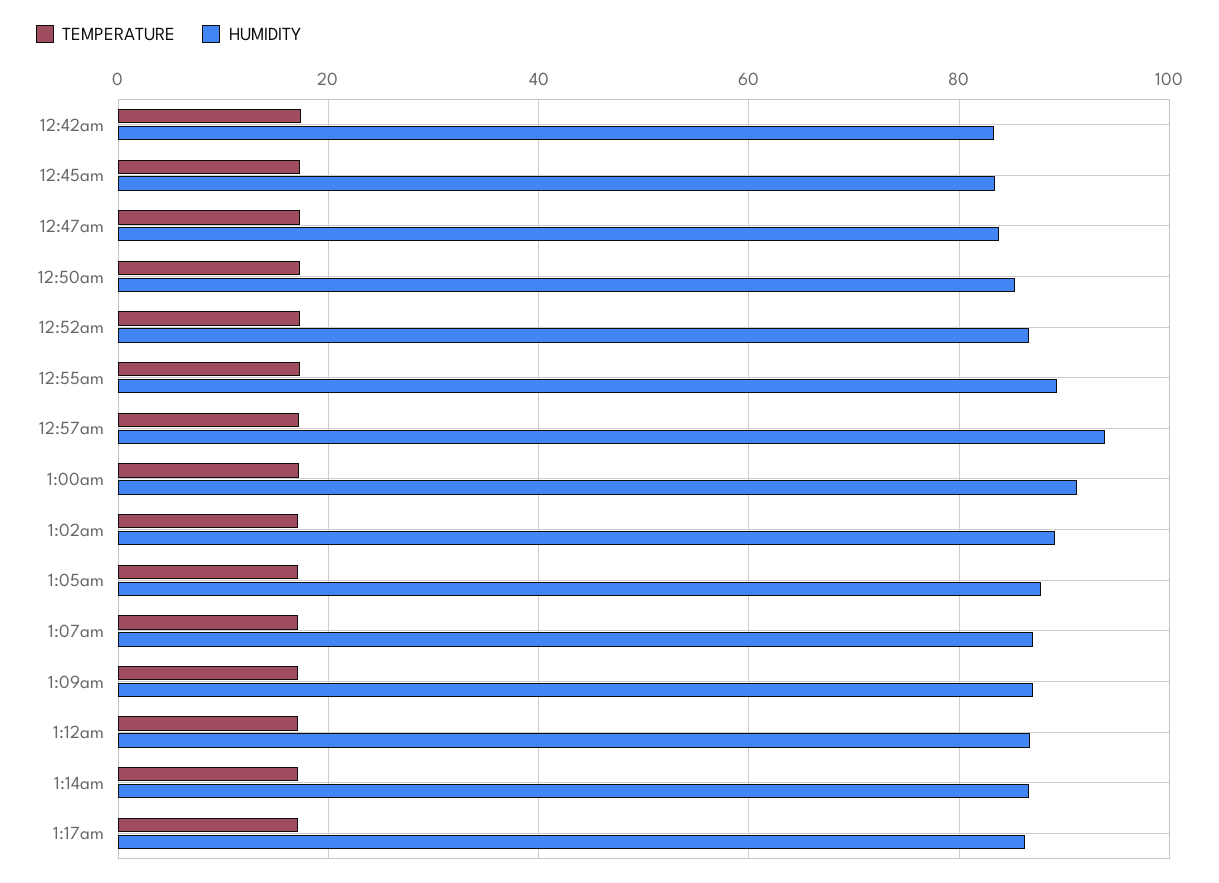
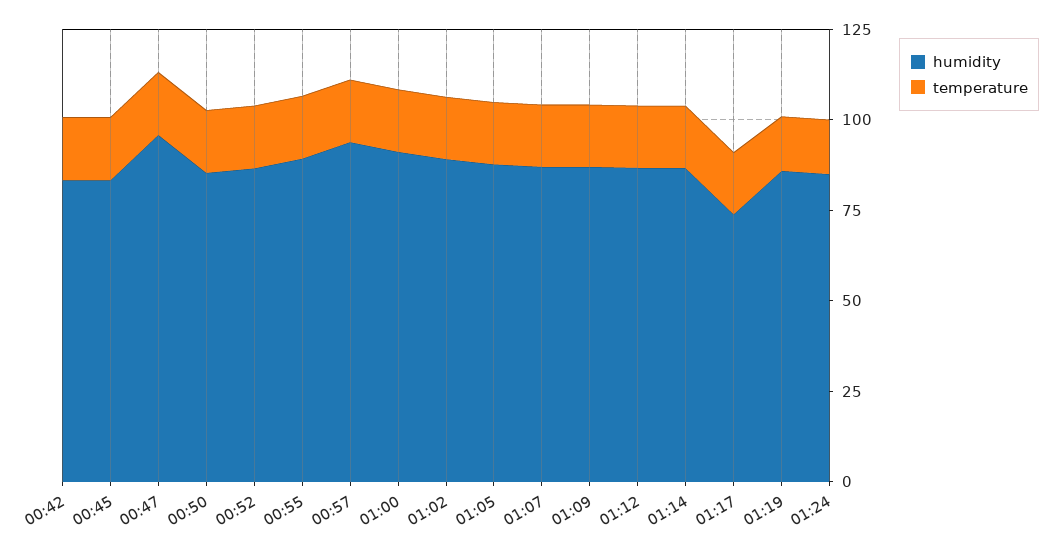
HUMIDITY, 12:47am: 84 -> 95
HUMIDITY, 1:17am: 86 -> 75
HUMIDITY, 01:19: none -> 85
TEMPERATURE, 01:19: none -> 15
HUMIDITY, 01:24: none -> 85
TEMPERATURE, 01:24: none -> 15

